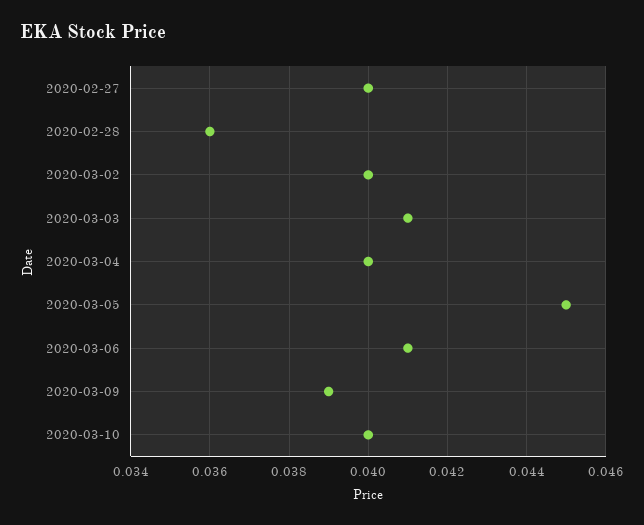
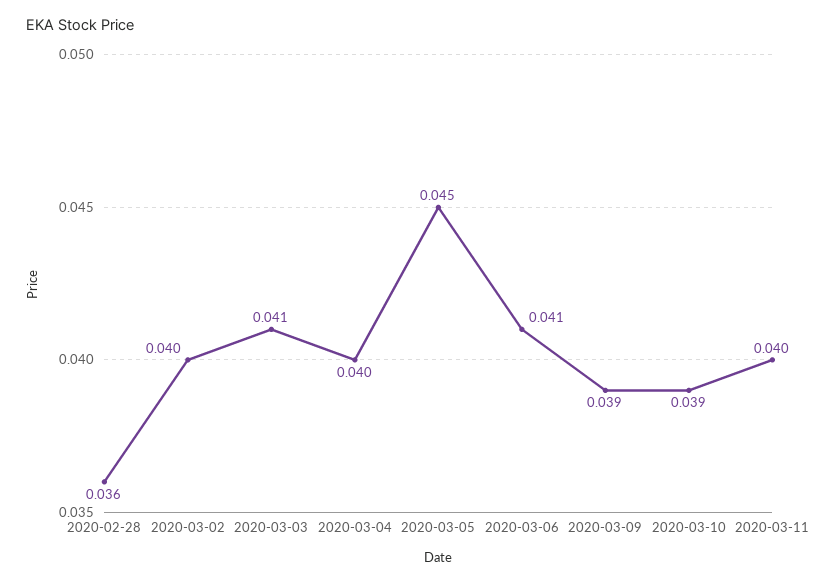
2020-02-27: 0.04 -> none
2020-03-10: 0.04 -> 0.039
2020-03-11: none -> 0.04

